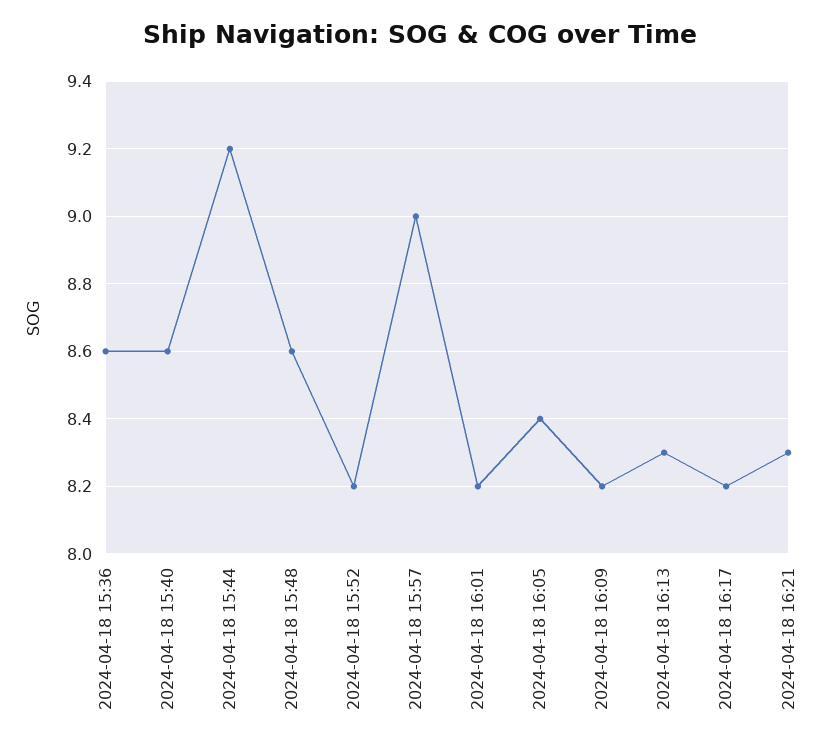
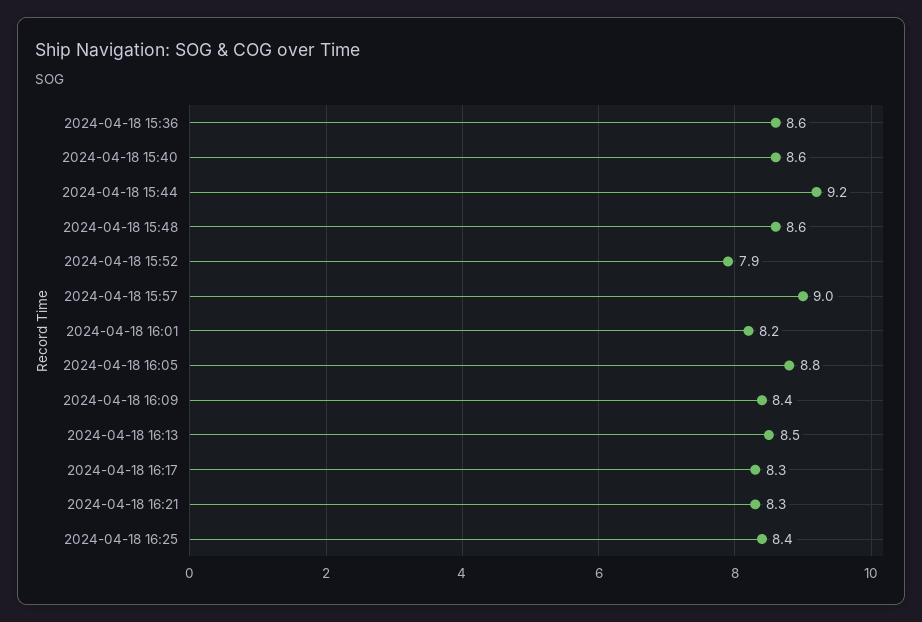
2024-04-18 15:52: 8.2 -> 7.9
2024-04-18 16:05: 8.4 -> 8.8
2024-04-18 16:09: 8.2 -> 8.4
2024-04-18 16:13: 8.3 -> 8.5
2024-04-18 16:17: 8.2 -> 8.3
2024-04-18 16:25: none -> 8.4

